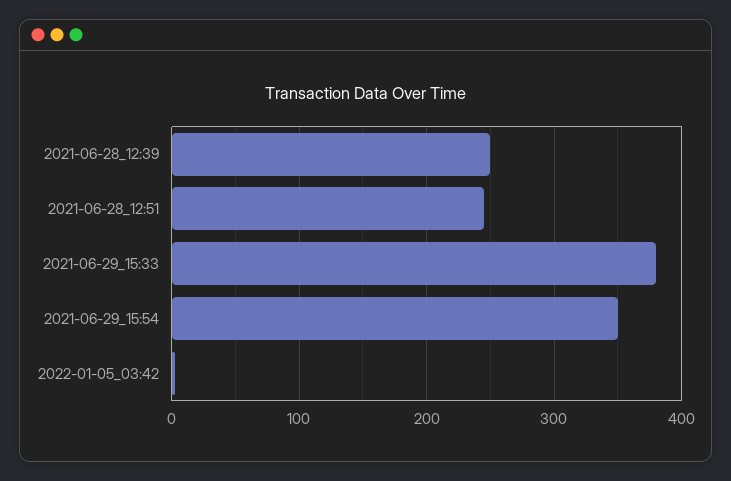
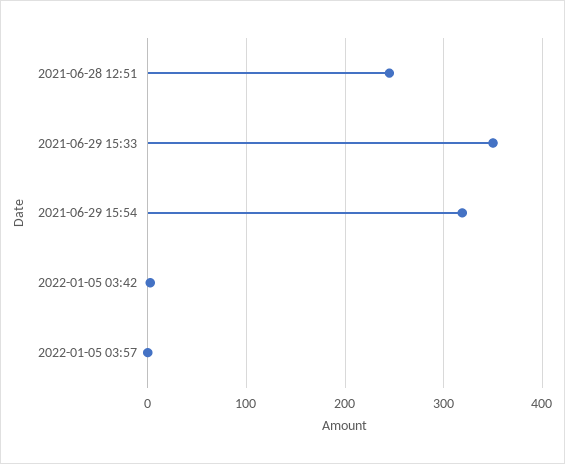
2021-06-28_12:39: 250 -> none
2021-06-29_15:33: 380 -> 350
2021-06-29_15:54: 350 -> 320
2022-01-05 03:57: none -> 0

